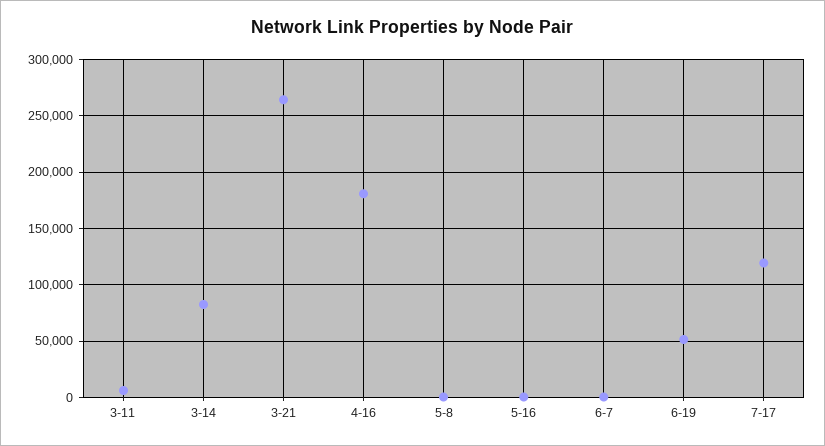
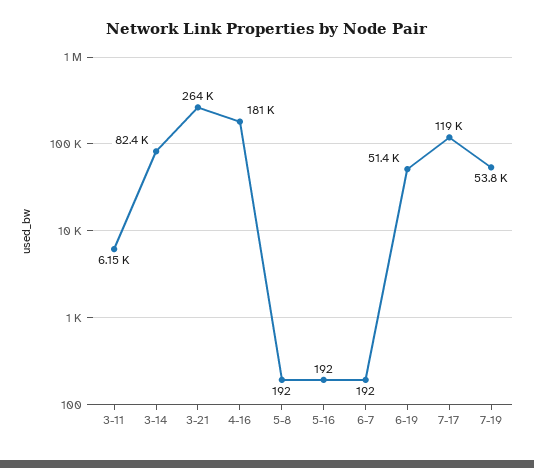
7-19: none -> 53800

